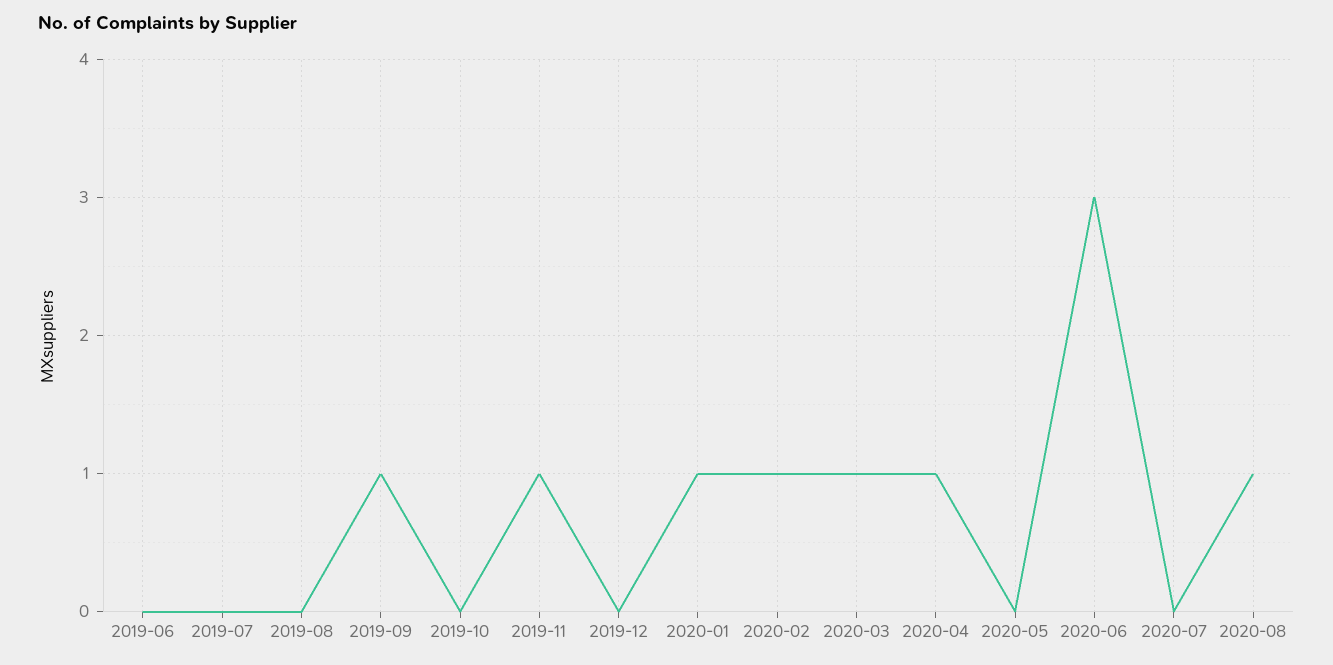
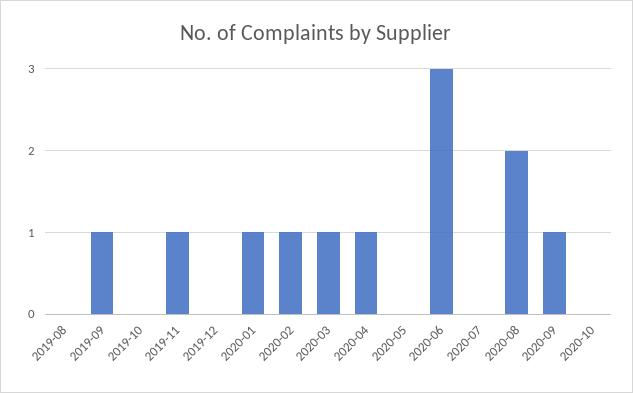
2019-06: 0 -> none
2019-07: 0 -> none
2020-08: 1 -> 2
2020-09: none -> 1
2020-10: none -> 0

